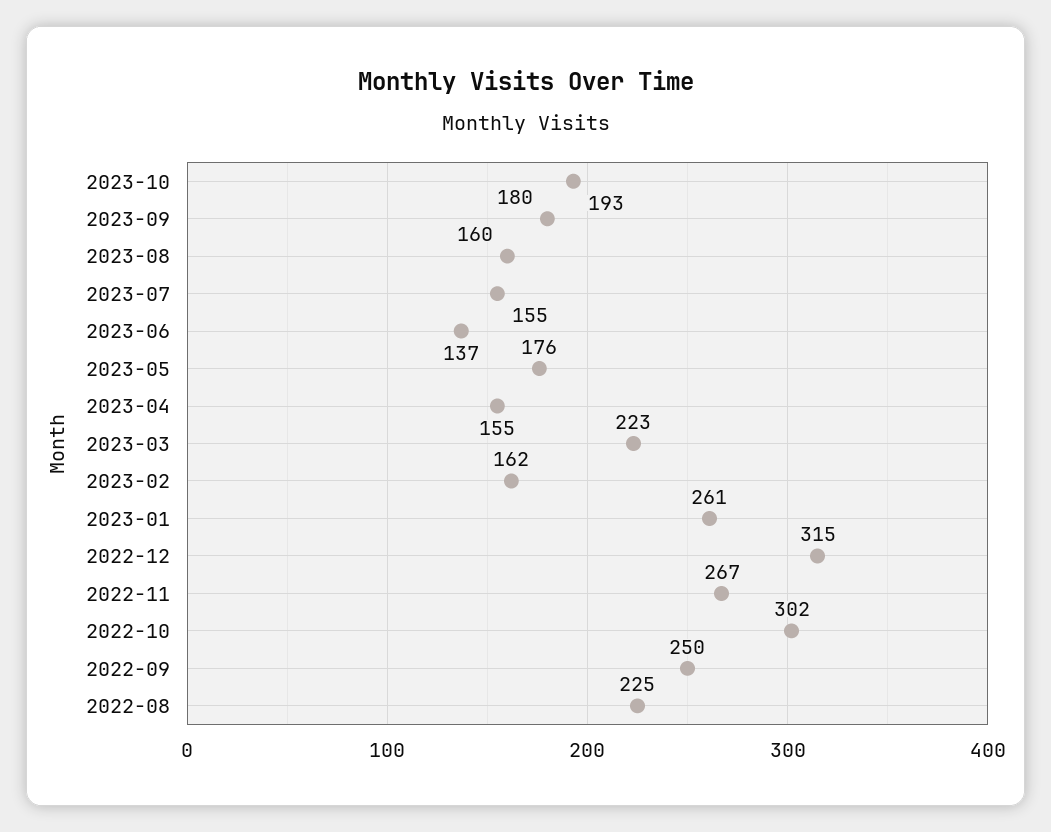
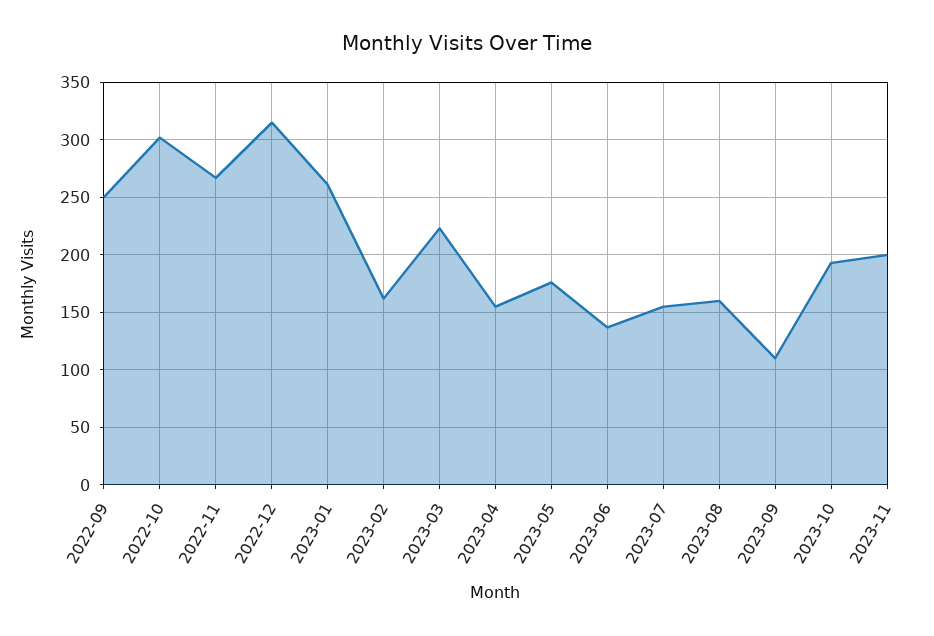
2023-09: 180 -> 110
2022-08: 225 -> none
2023-11: none -> 200

